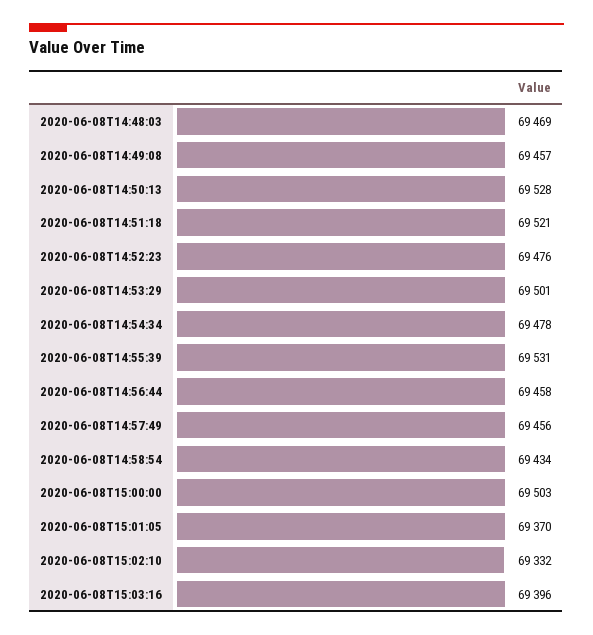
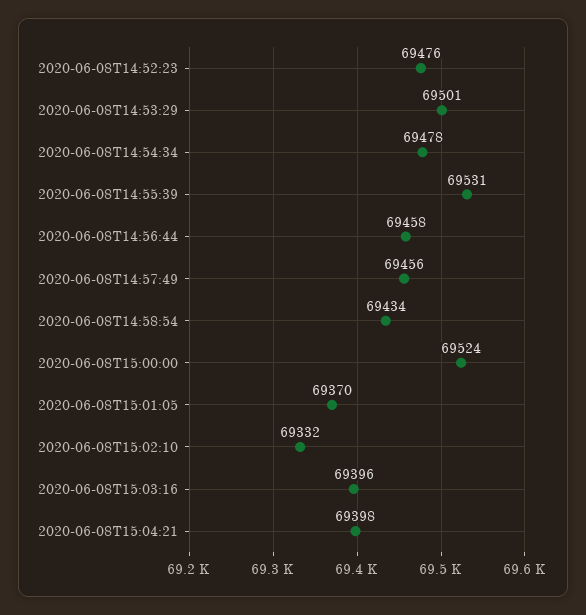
2020-06-08T14:48:03: 69469 -> none
2020-06-08T14:49:08: 69457 -> none
2020-06-08T14:50:13: 69528 -> none
2020-06-08T14:51:18: 69521 -> none
2020-06-08T15:00:00: 69503 -> 69524
2020-06-08T15:04:21: none -> 69398

